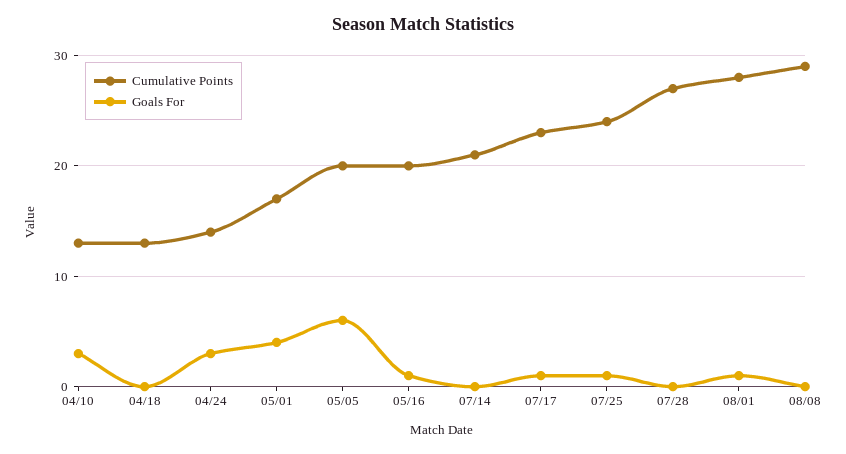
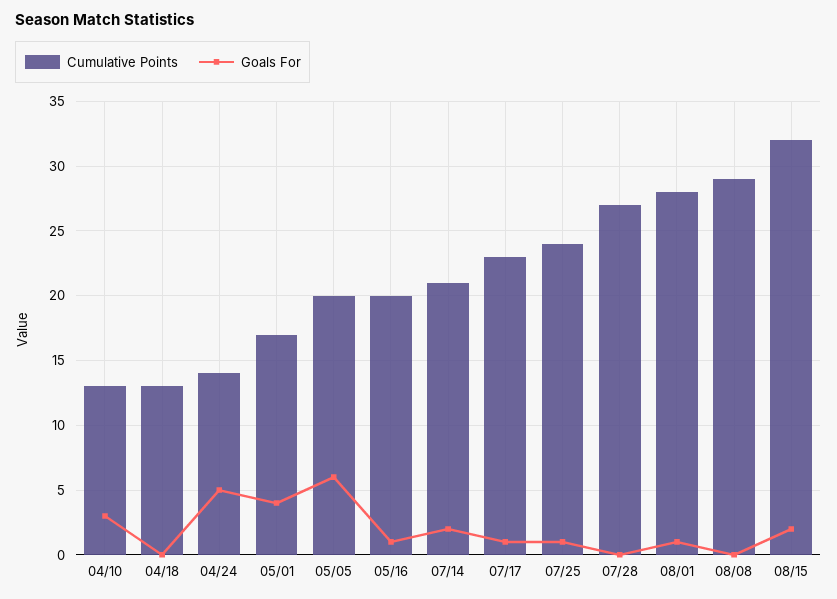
Goals For, 04/24: 3 -> 5
Goals For, 07/14: 0 -> 2
Cumulative Points, 08/15: none -> 32
Goals For, 08/15: none -> 2

